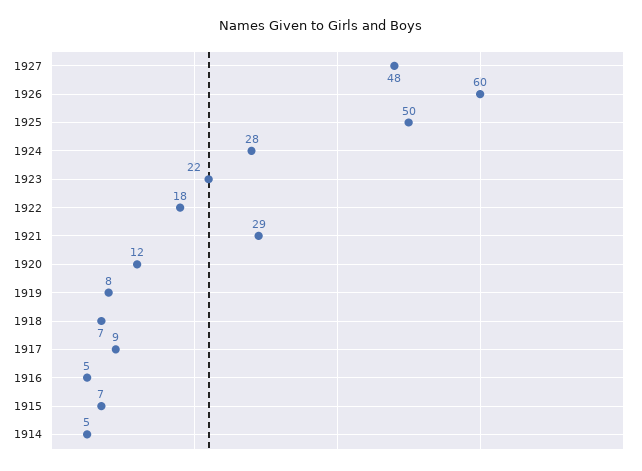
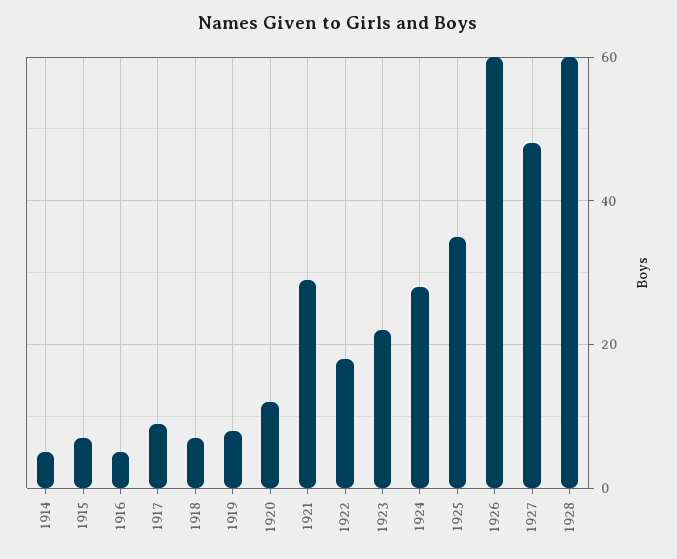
1925: 50 -> 35
1928: none -> 60

